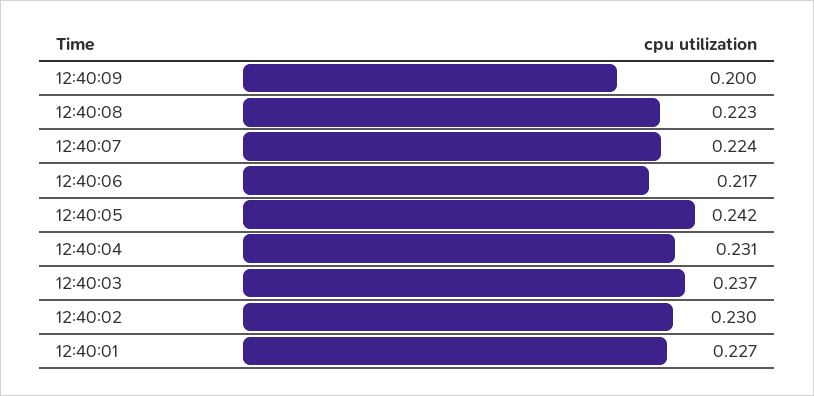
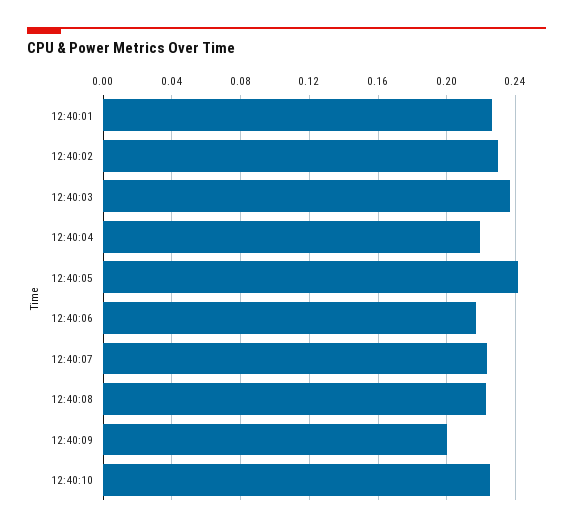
12:40:04: 0.231 -> 0.22
12:40:10: none -> 0.225

